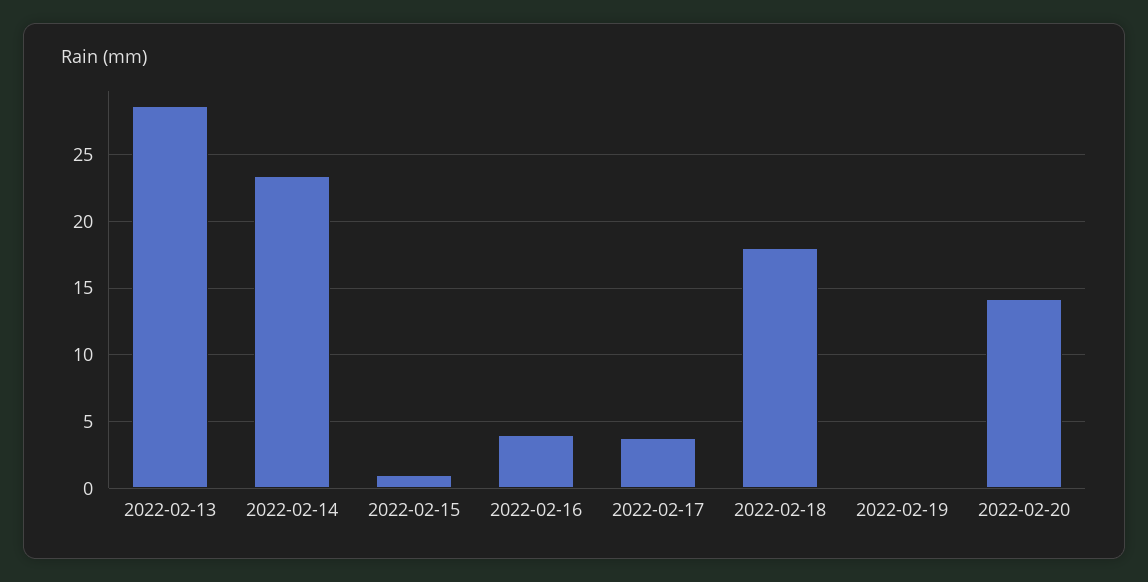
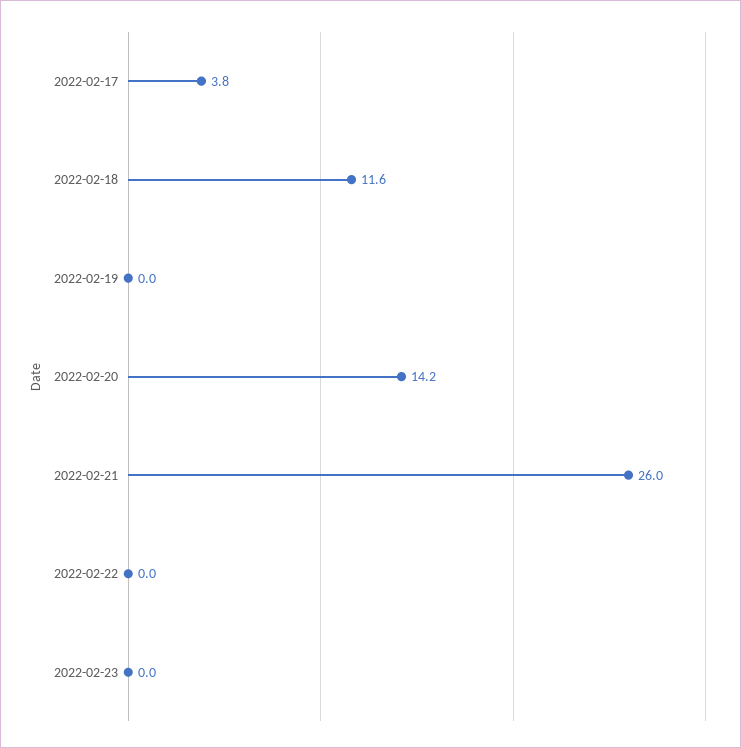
2022-02-13: 28.5 -> none
2022-02-14: 23.5 -> none
2022-02-15: 1 -> none
2022-02-16: 4 -> none
2022-02-18: 18 -> 11.6
2022-02-21: none -> 26
2022-02-22: none -> 0
2022-02-23: none -> 0

